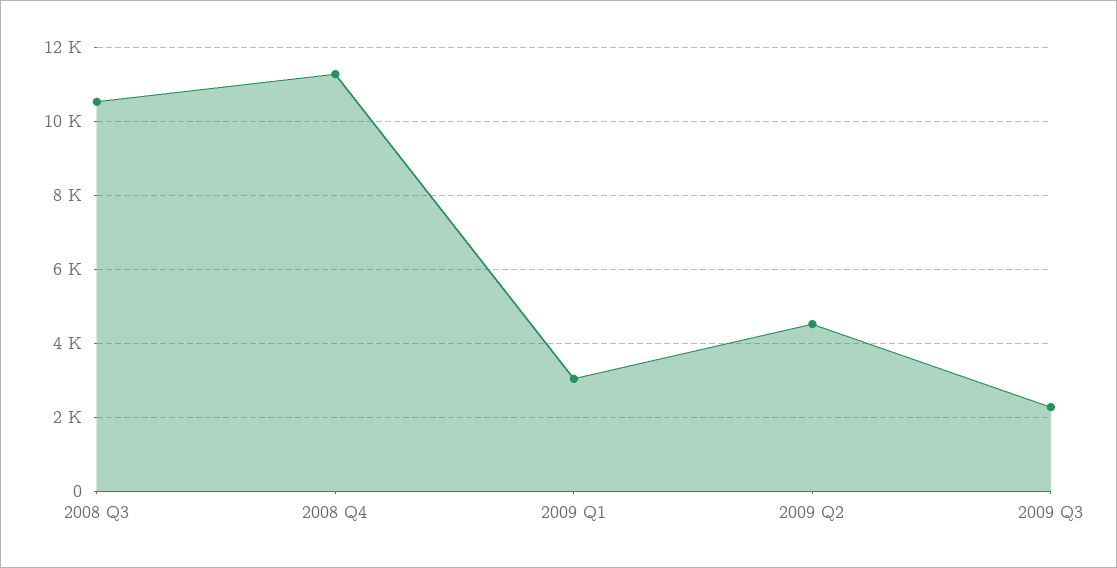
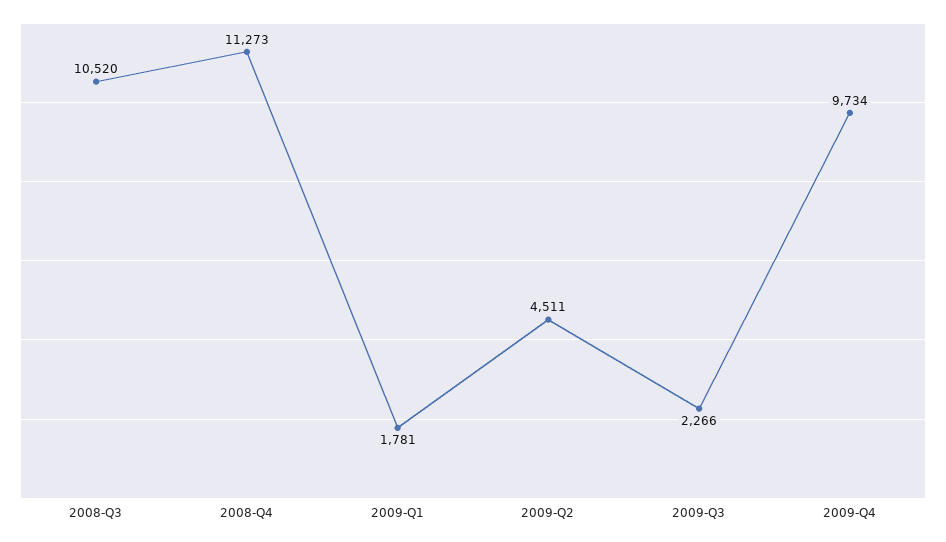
2009 Q1: 3000 -> 1781
2009-Q4: none -> 9734

